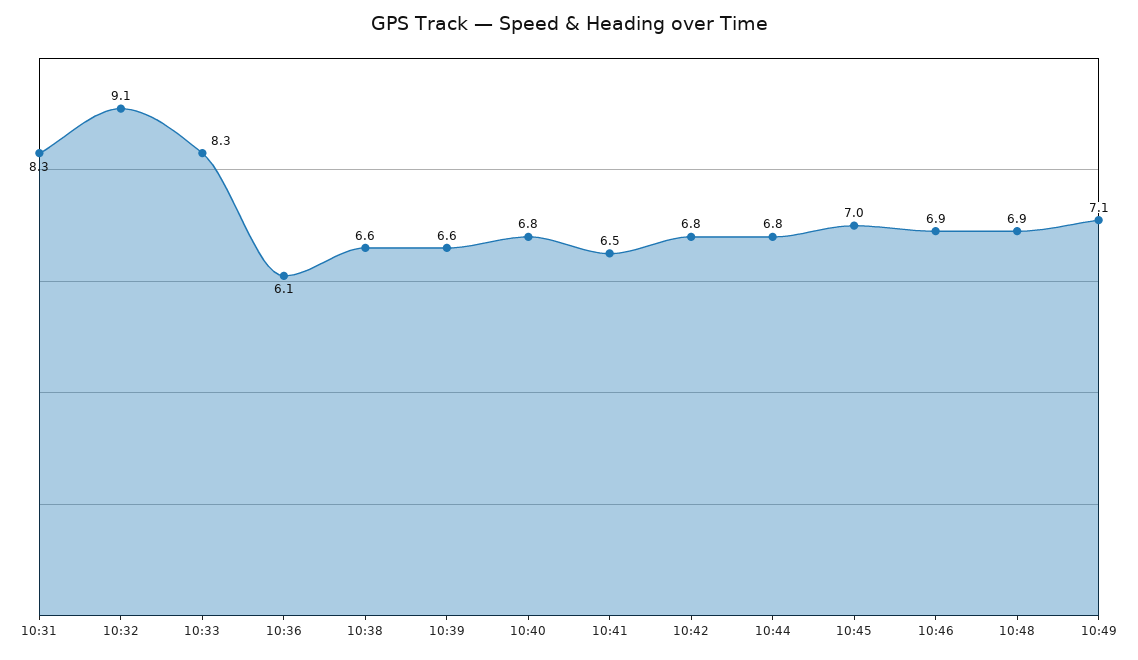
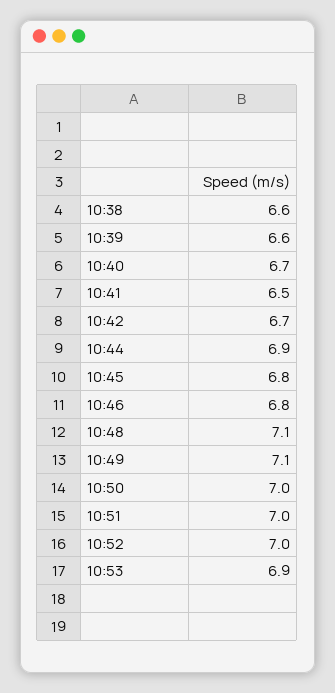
10:31: 8.3 -> none
10:32: 9.1 -> none
10:33: 8.3 -> none
10:36: 6.1 -> none
10:40: 6.8 -> 6.7
10:42: 6.8 -> 6.7
10:44: 6.8 -> 6.9
10:45: 7 -> 6.8
10:46: 6.9 -> 6.8
10:48: 6.9 -> 7.1
10:50: none -> 7
10:51: none -> 7
10:52: none -> 7
10:53: none -> 6.9

